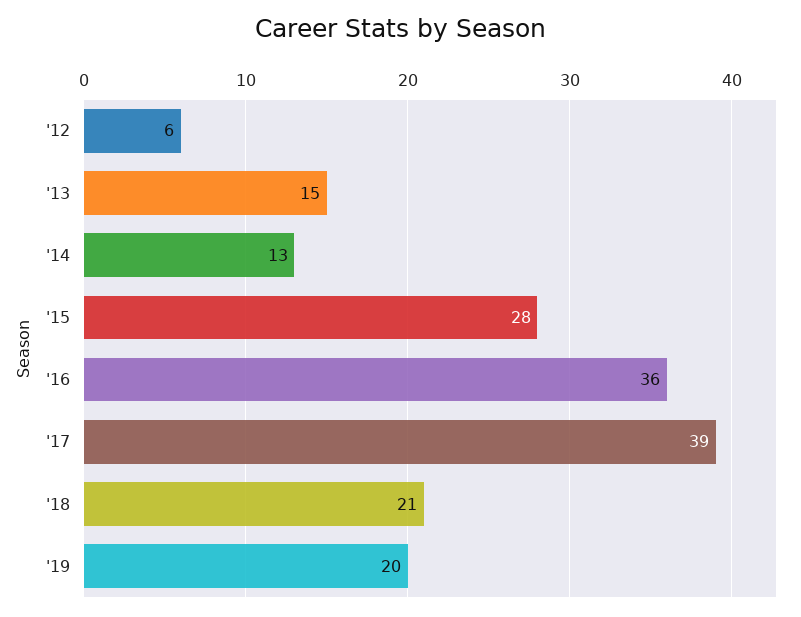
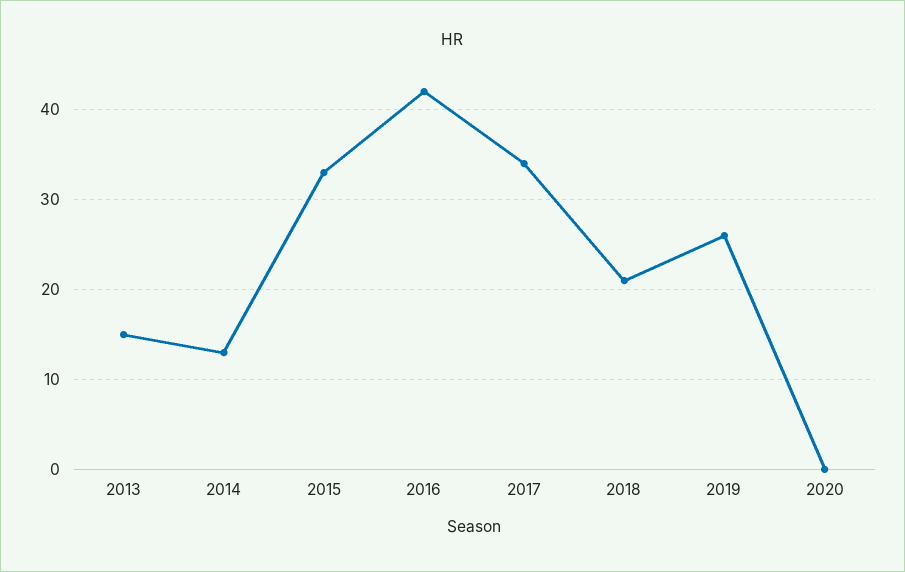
'12: 6 -> none
'15: 28 -> 33
'16: 36 -> 42
'17: 39 -> 34
'19: 20 -> 26
2020: none -> 0

